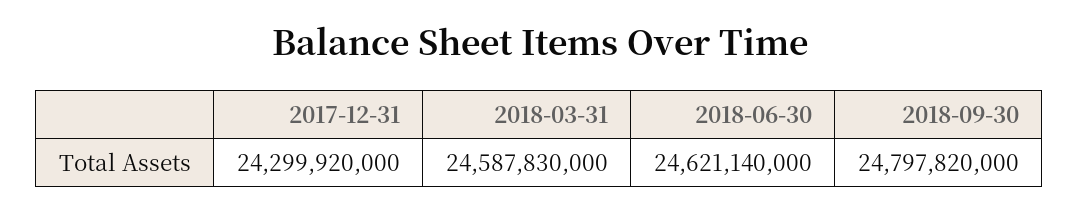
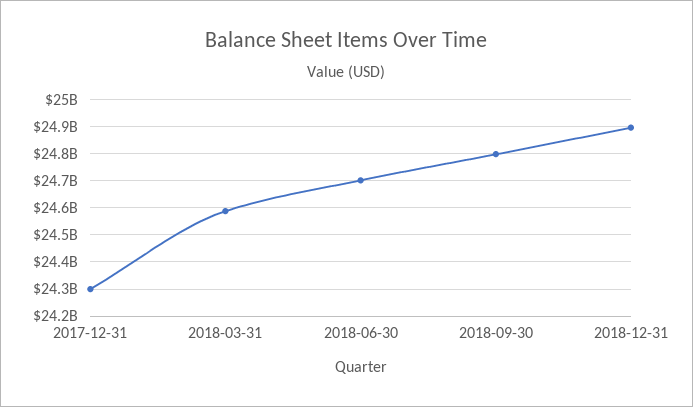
2018-06-30: 24621140000 -> 24700000000
2018-12-31: none -> 24900000000

